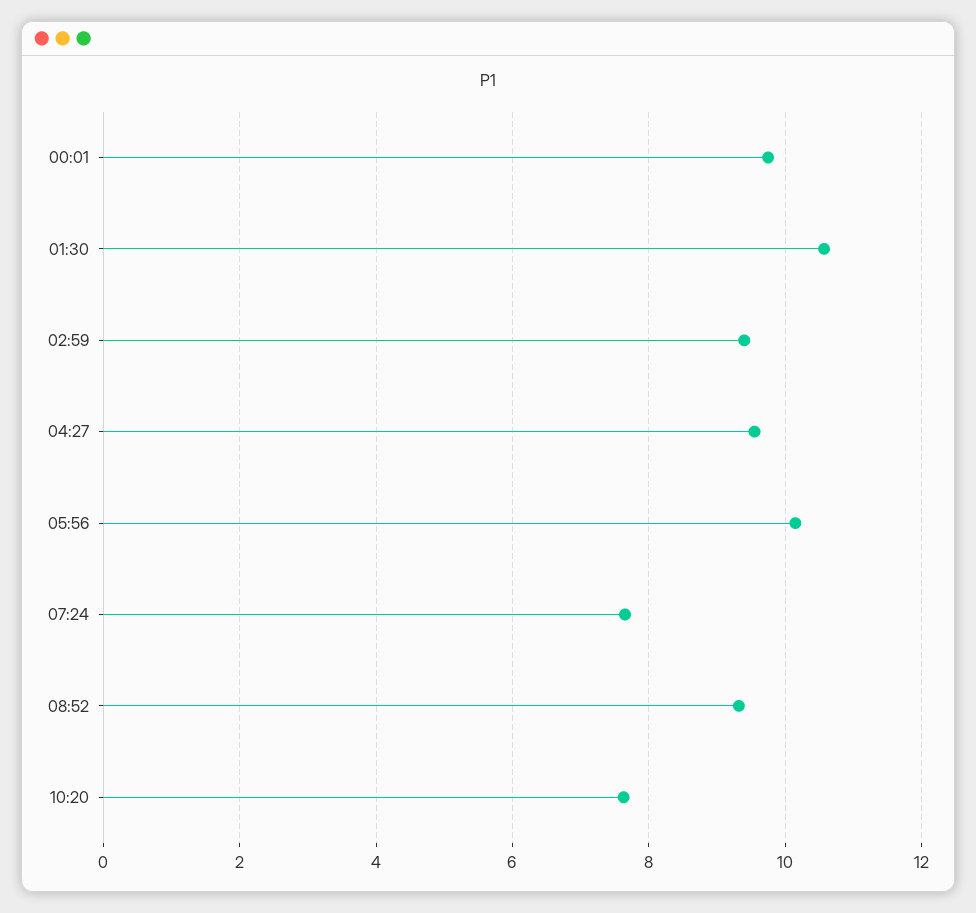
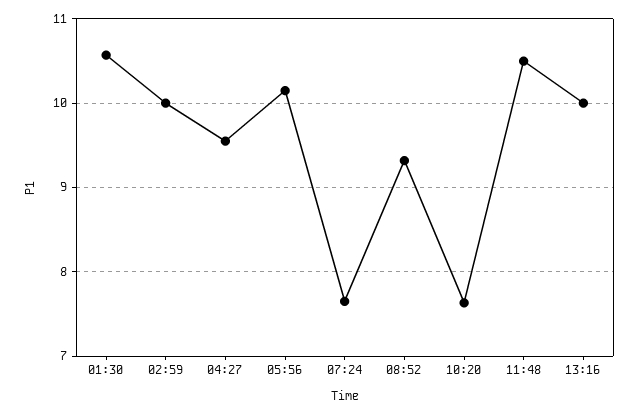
00:01: 9.8 -> none
02:59: 9.4 -> 10
11:48: none -> 10.5
13:16: none -> 10

